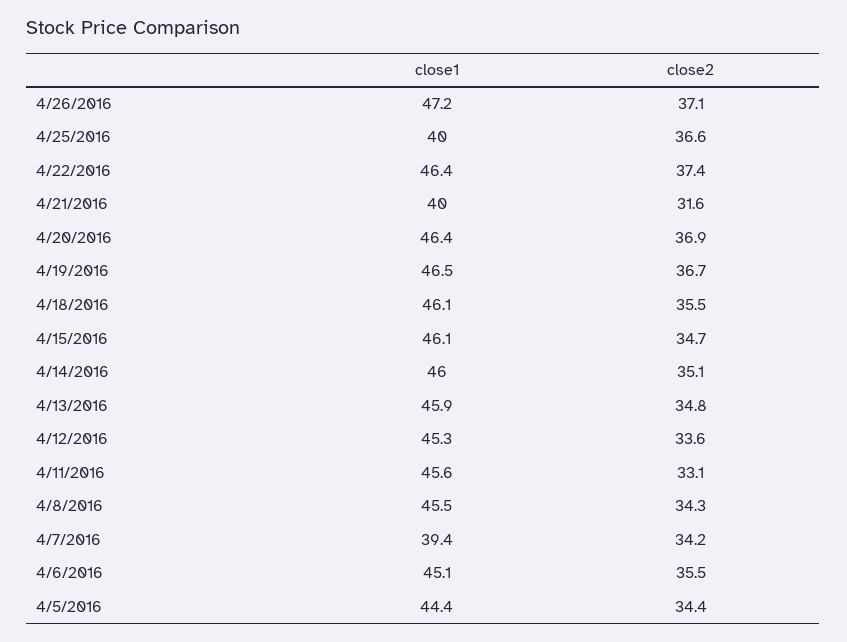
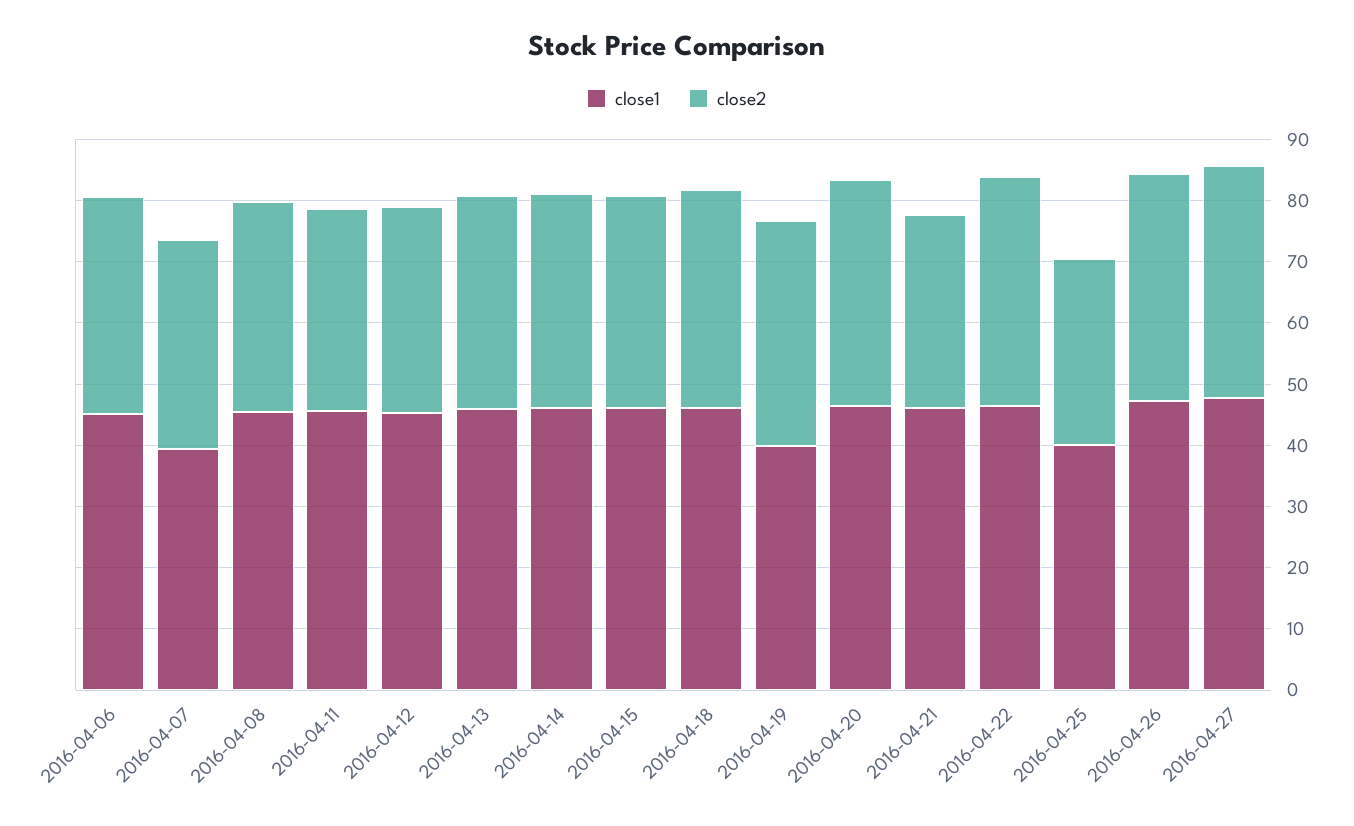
close2, 4/25/2016: 36.6 -> 30
close1, 4/21/2016: 40 -> 46
close1, 4/19/2016: 46.5 -> 40
close1, 4/5/2016: 44.4 -> none
close2, 4/5/2016: 34.4 -> none
close1, 2016-04-27: none -> 48
close2, 2016-04-27: none -> 38

